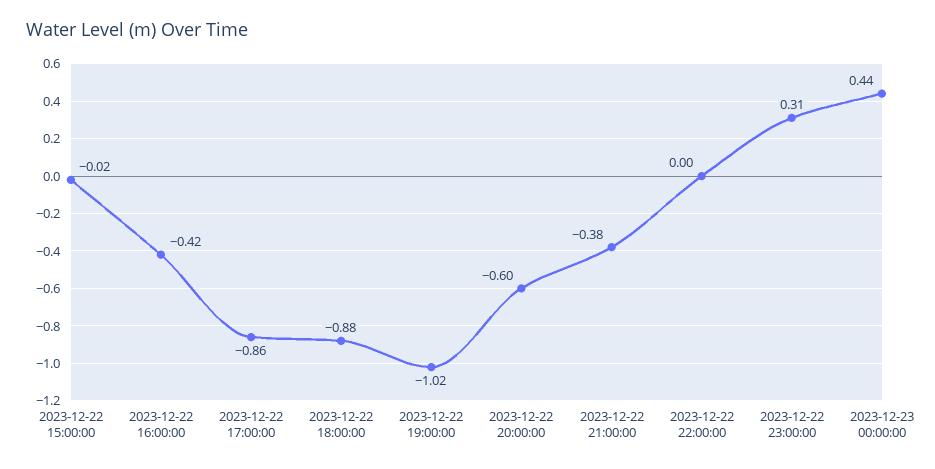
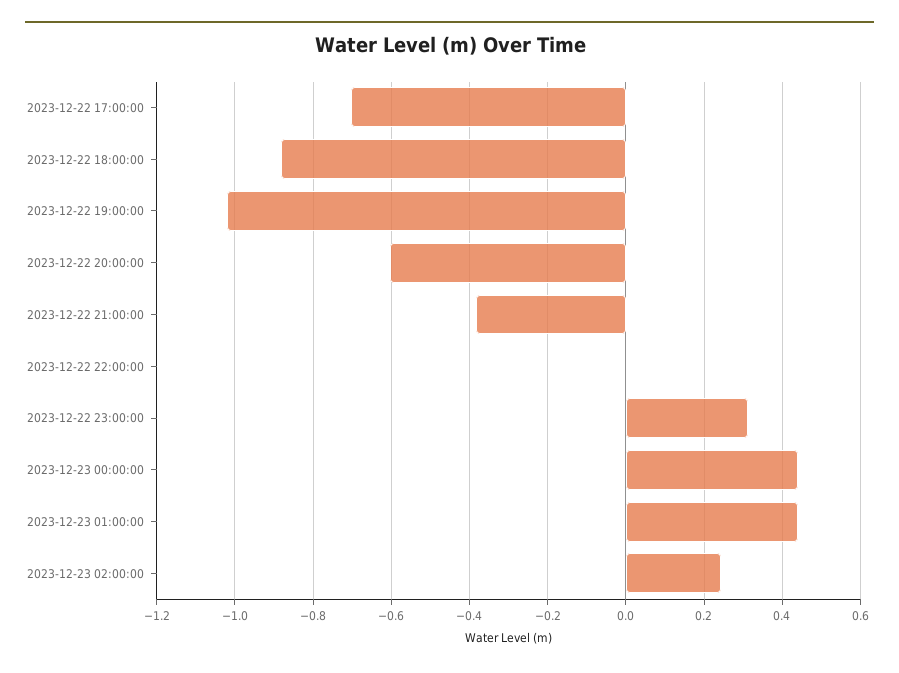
2023-12-22 15:00:00: -0.02 -> none
2023-12-22 16:00:00: -0.42 -> none
2023-12-22 17:00:00: -0.86 -> -0.7
2023-12-23 01:00:00: none -> 0.44
2023-12-23 02:00:00: none -> 0.24

